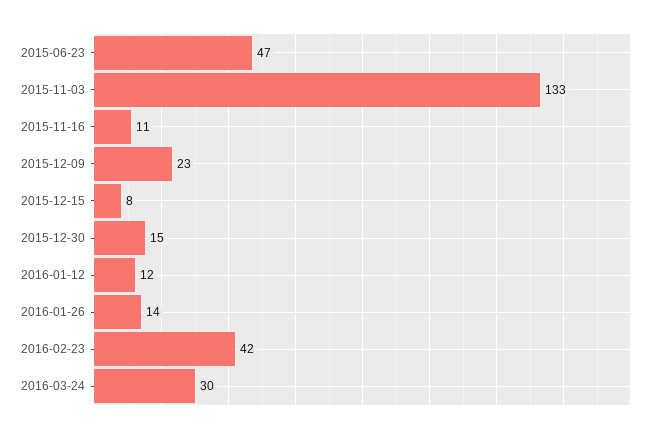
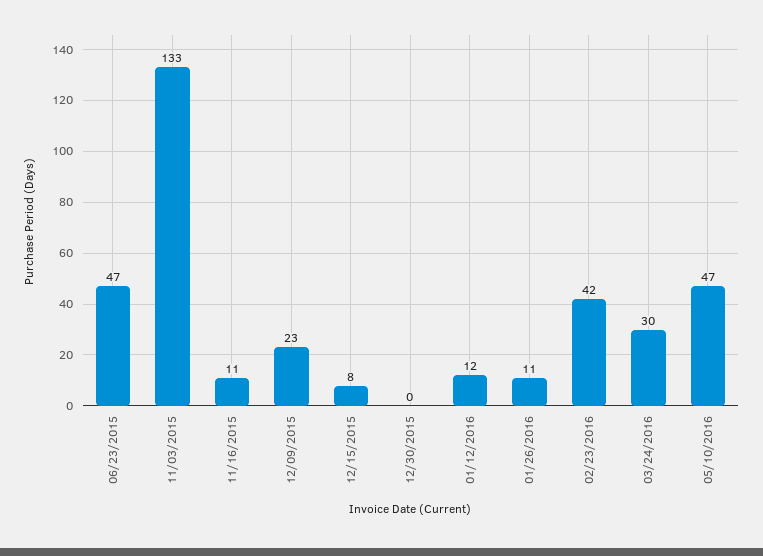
2015-12-30: 15 -> 0
2016-01-26: 14 -> 11
05/10/2016: none -> 47

